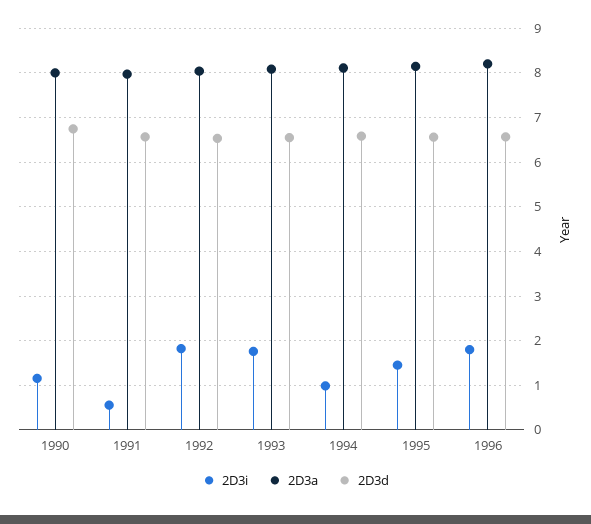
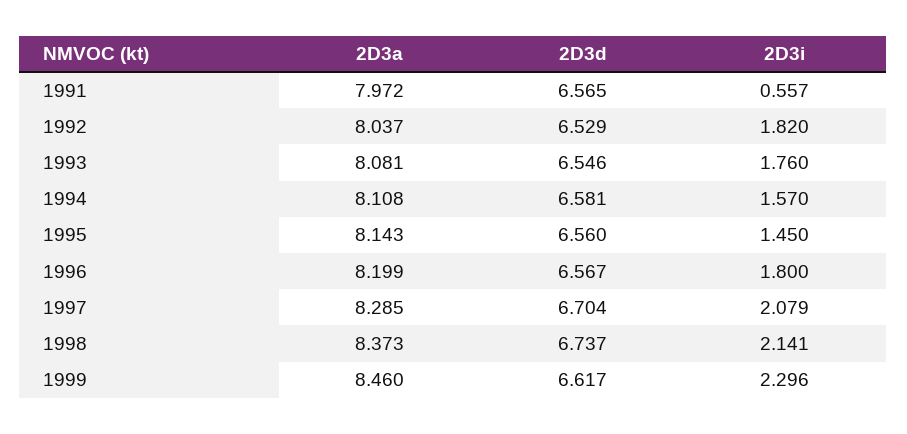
2D3i, 1990: 1.2 -> none
2D3a, 1990: 8 -> none
2D3d, 1990: 6.8 -> none
2D3i, 1994: 1 -> 1.57
2D3a, 1997: none -> 8.285
2D3d, 1997: none -> 6.704
2D3i, 1997: none -> 2.079
2D3a, 1998: none -> 8.373
2D3d, 1998: none -> 6.737
2D3i, 1998: none -> 2.141
2D3a, 1999: none -> 8.46
2D3d, 1999: none -> 6.617
2D3i, 1999: none -> 2.296

